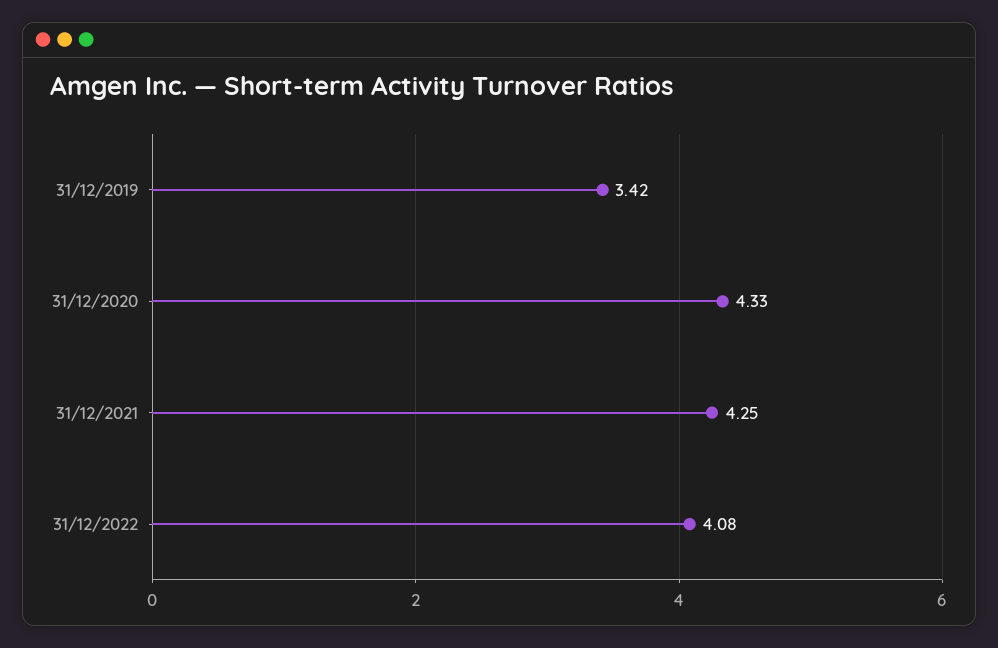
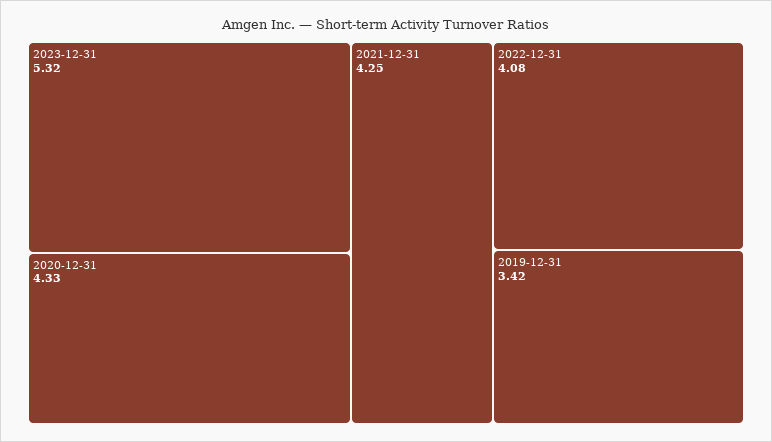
2023-12-31: none -> 5.32

